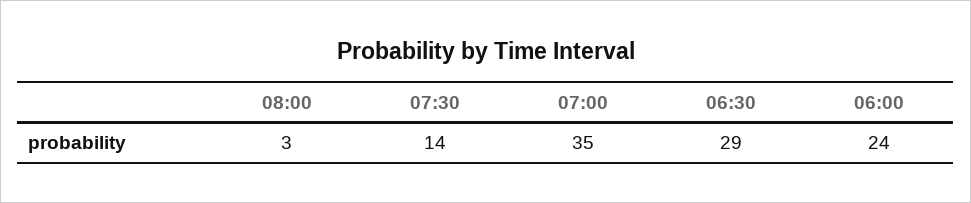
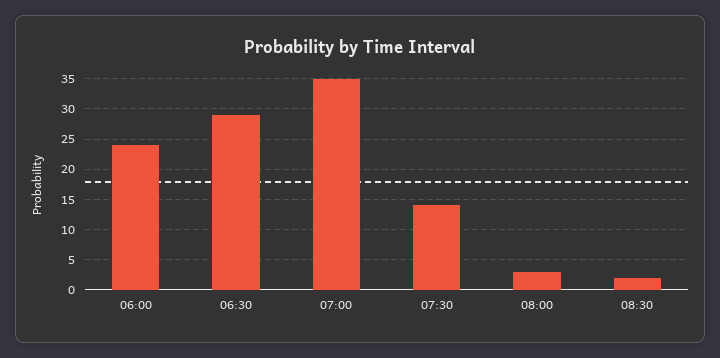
08:30: none -> 2

